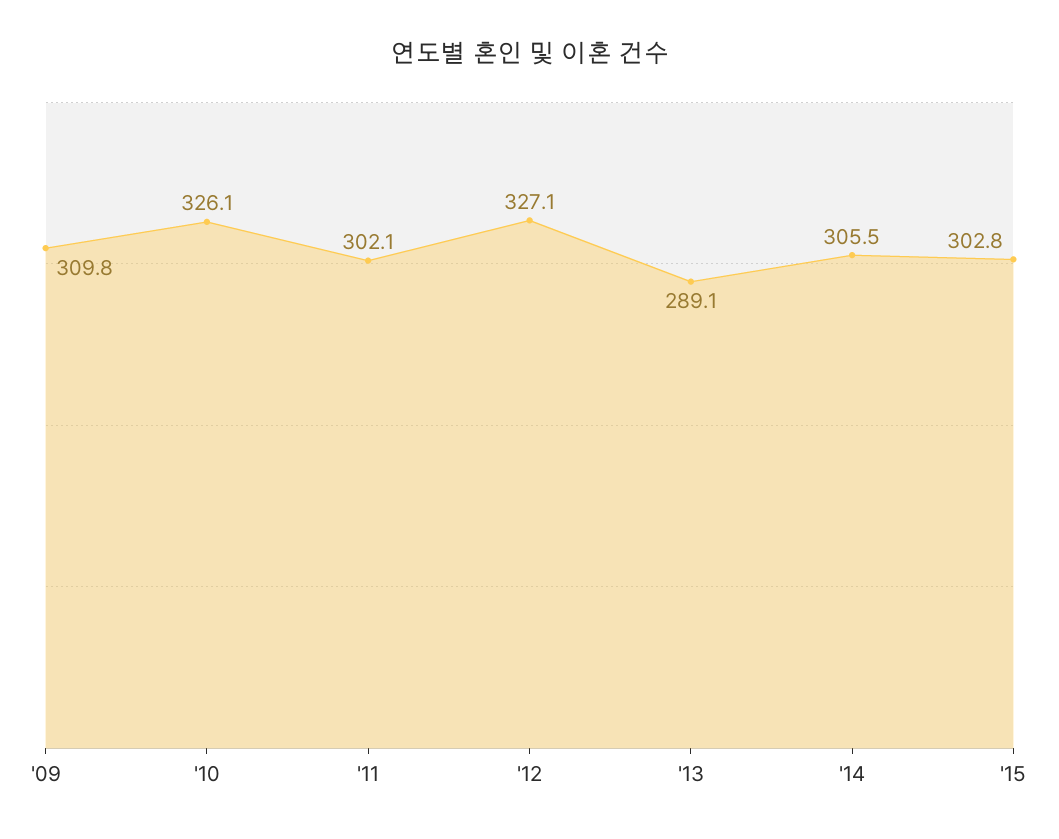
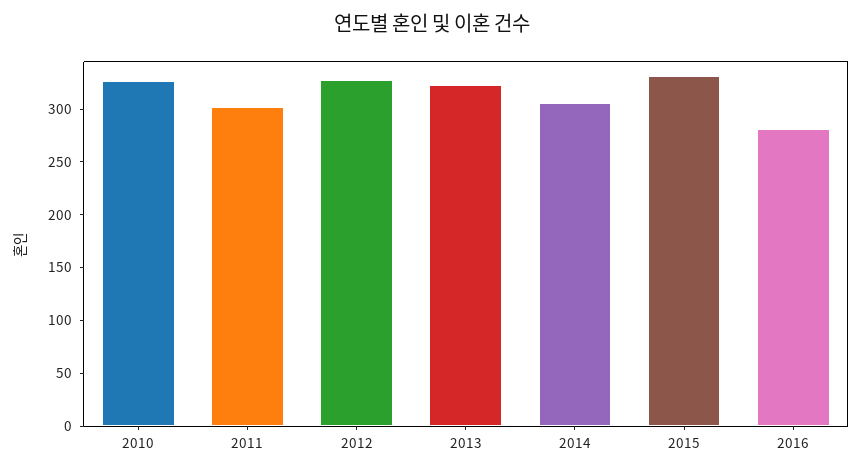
'09: 309.8 -> none
'13: 289.1 -> 320
'15: 302.8 -> 330
2016: none -> 280

